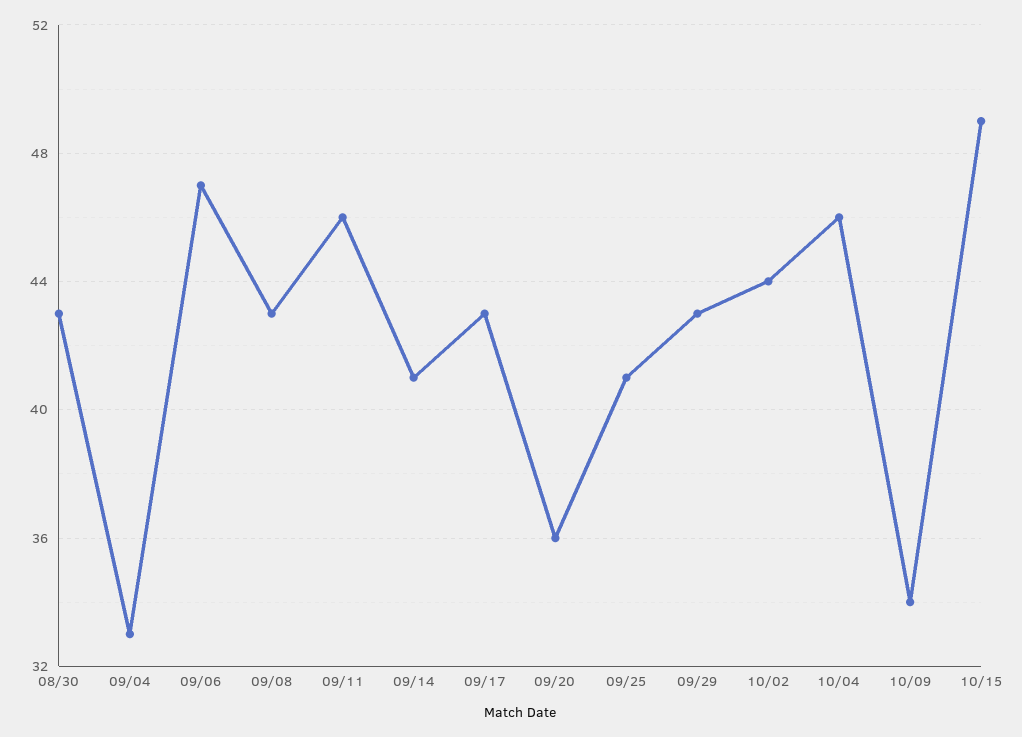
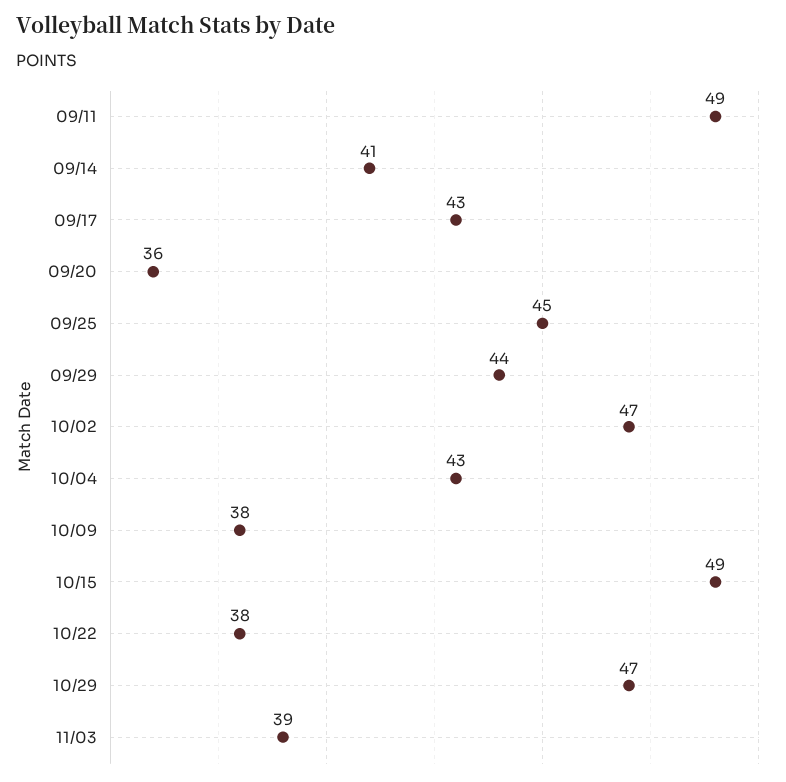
08/30: 43 -> none
09/04: 33 -> none
09/06: 47 -> none
09/08: 43 -> none
09/11: 46 -> 49
09/25: 41 -> 45
09/29: 43 -> 44
10/02: 44 -> 47
10/04: 46 -> 43
10/09: 34 -> 38
10/22: none -> 38
10/29: none -> 47
11/03: none -> 39

